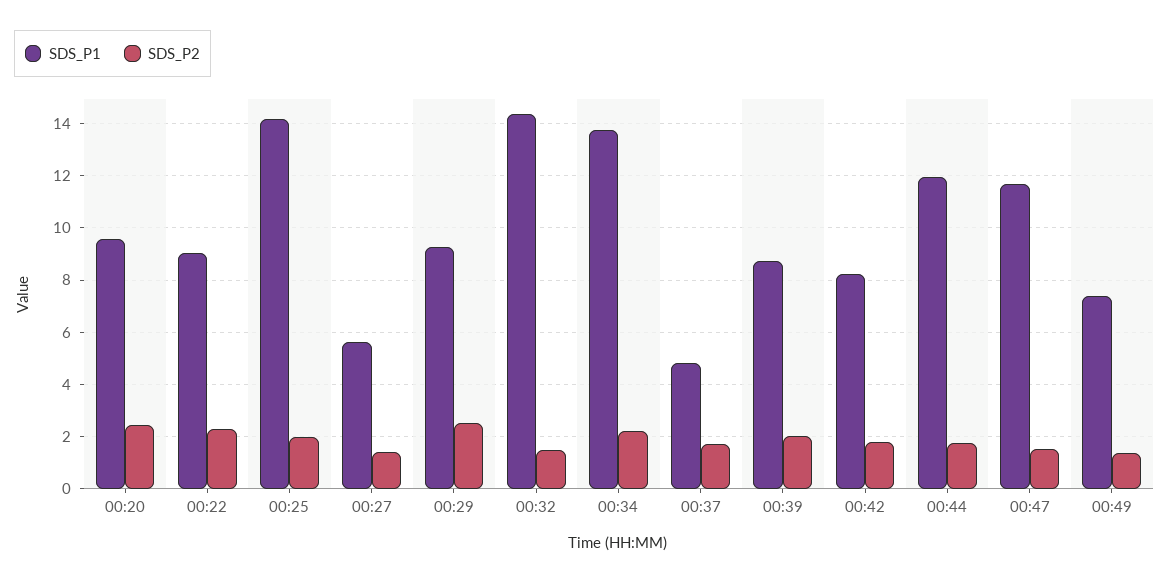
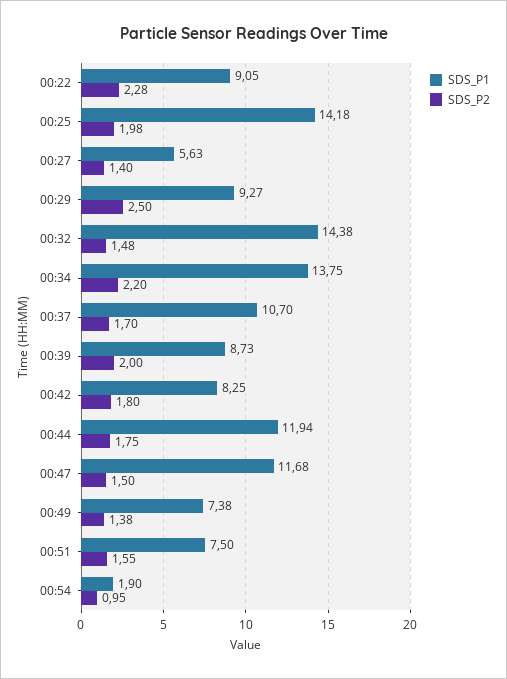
SDS_P1, 00:20: 9.5 -> none
SDS_P2, 00:20: 2.5 -> none
SDS_P1, 00:37: 4.75 -> 10.7
SDS_P1, 00:51: none -> 7.5
SDS_P2, 00:51: none -> 1.55
SDS_P1, 00:54: none -> 1.9
SDS_P2, 00:54: none -> 0.95

